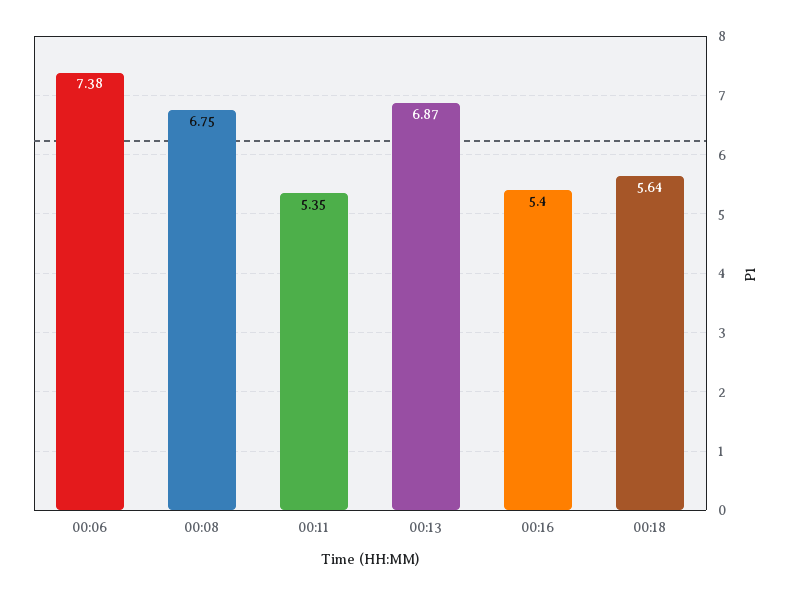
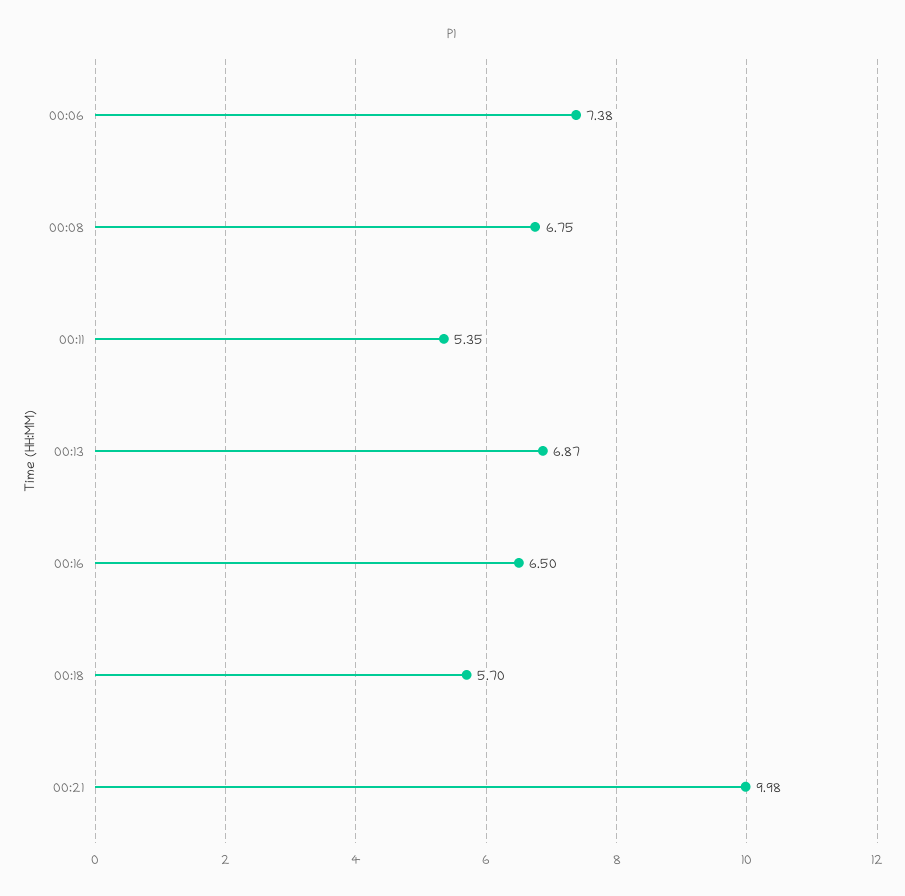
00:16: 5.4 -> 6.5
00:18: 5.64 -> 5.7
00:21: none -> 9.98

